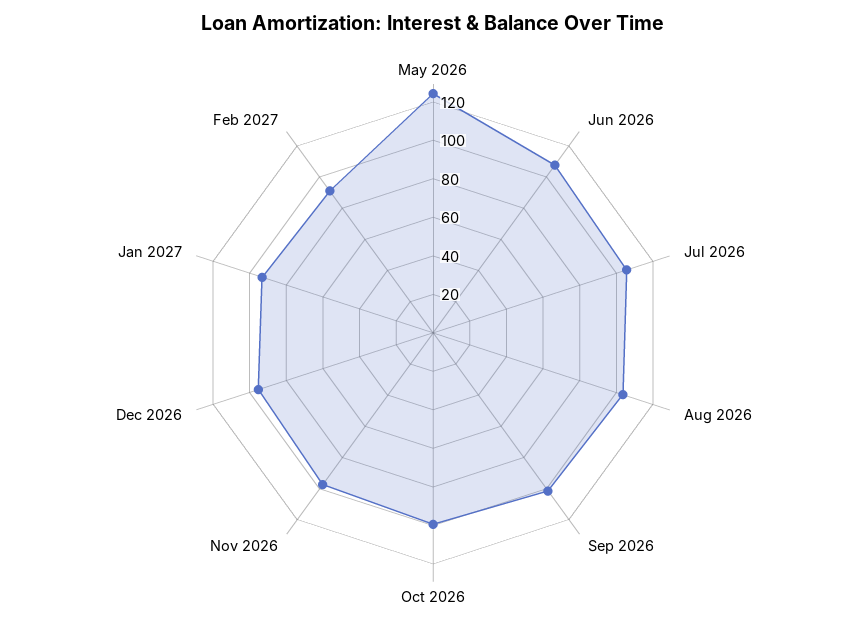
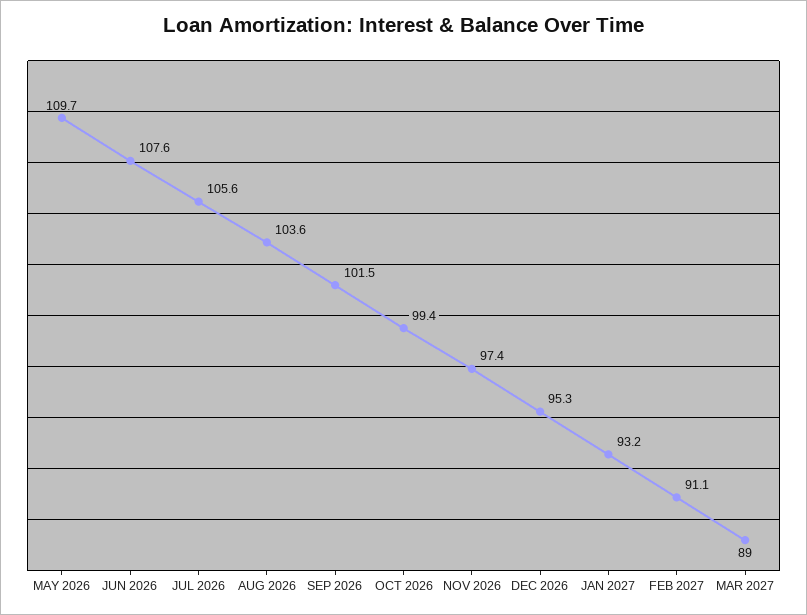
May 2026: 125 -> 109.7
MAR 2027: none -> 89

